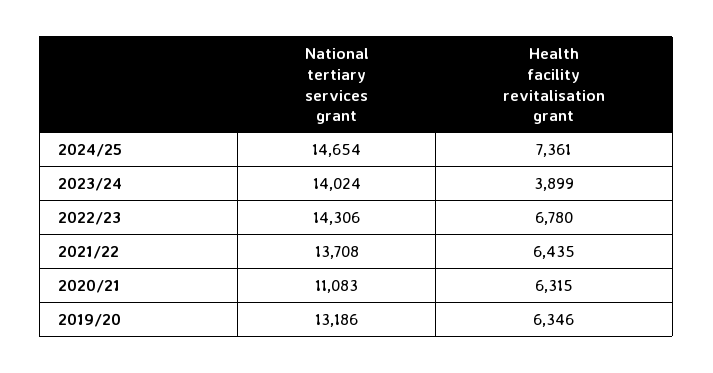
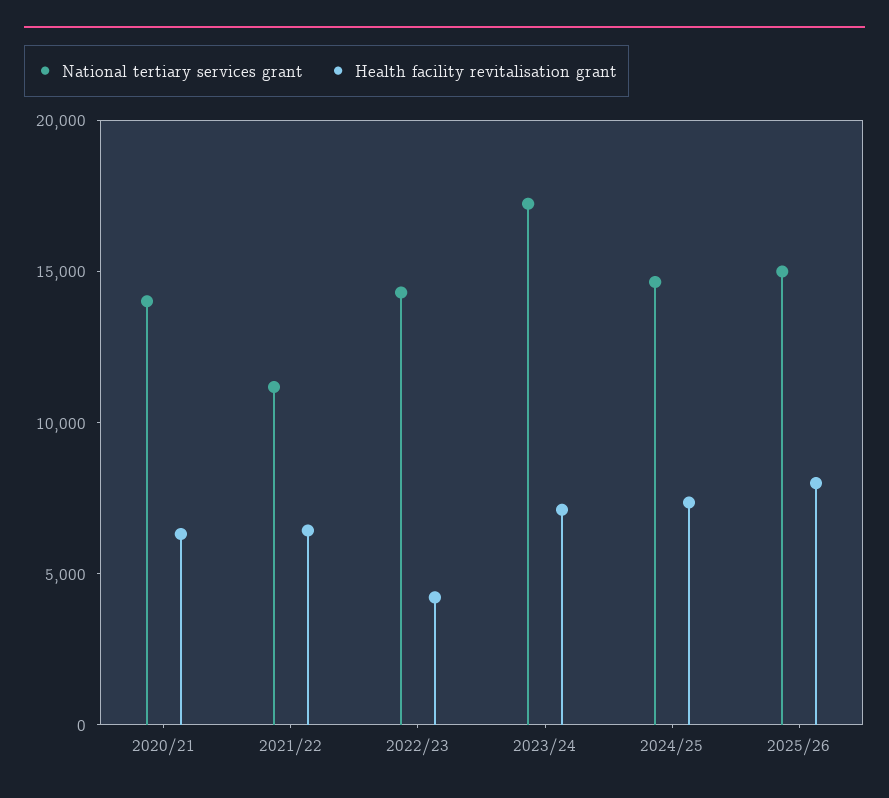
National tertiary services grant, 2023/24: 14024 -> 17000
Health facility revitalisation grant, 2023/24: 3899 -> 7000
Health facility revitalisation grant, 2022/23: 6780 -> 4000
National tertiary services grant, 2021/22: 13708 -> 11000
National tertiary services grant, 2020/21: 11083 -> 14000
National tertiary services grant, 2019/20: 13186 -> none
Health facility revitalisation grant, 2019/20: 6346 -> none
National tertiary services grant, 2025/26: none -> 15000
Health facility revitalisation grant, 2025/26: none -> 8000

